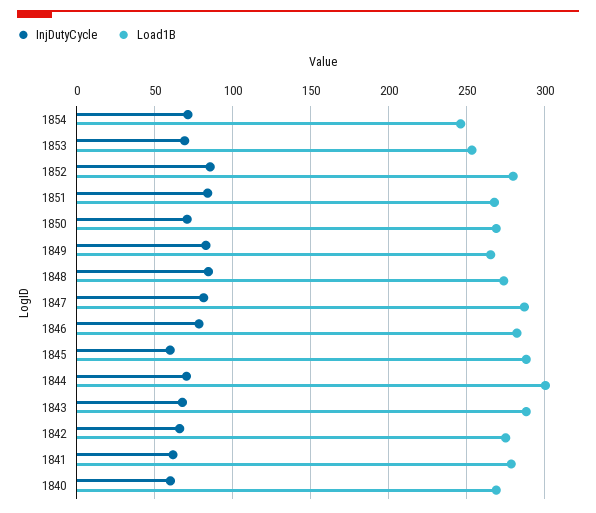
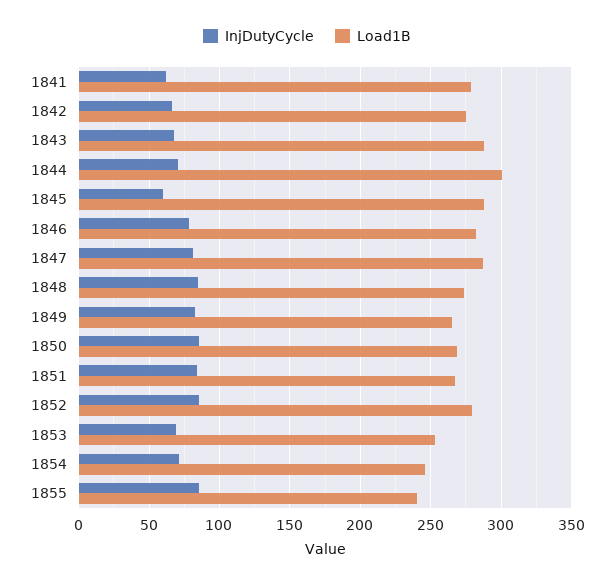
InjDutyCycle, 1850: 70 -> 85
InjDutyCycle, 1840: 60 -> none
Load1B, 1840: 270 -> none
InjDutyCycle, 1855: none -> 85
Load1B, 1855: none -> 240

